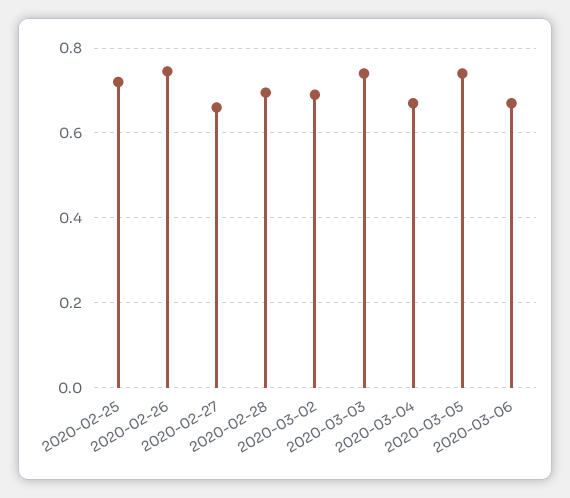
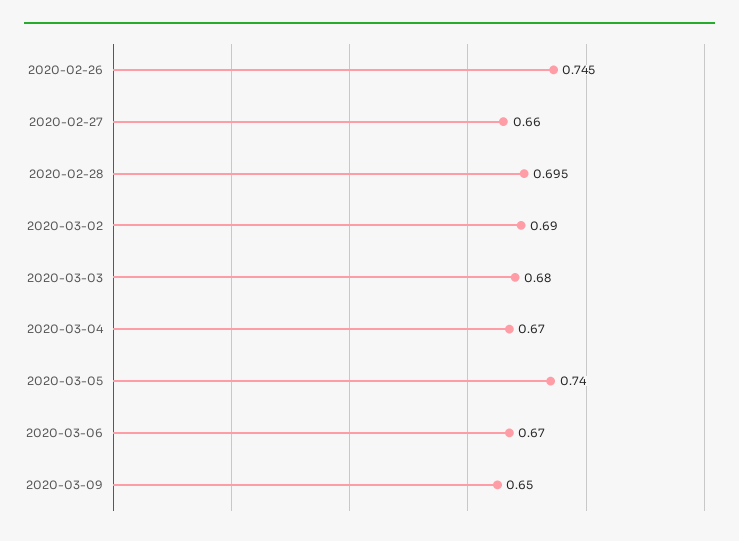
2020-02-25: 0.72 -> none
2020-03-03: 0.74 -> 0.68
2020-03-09: none -> 0.65

